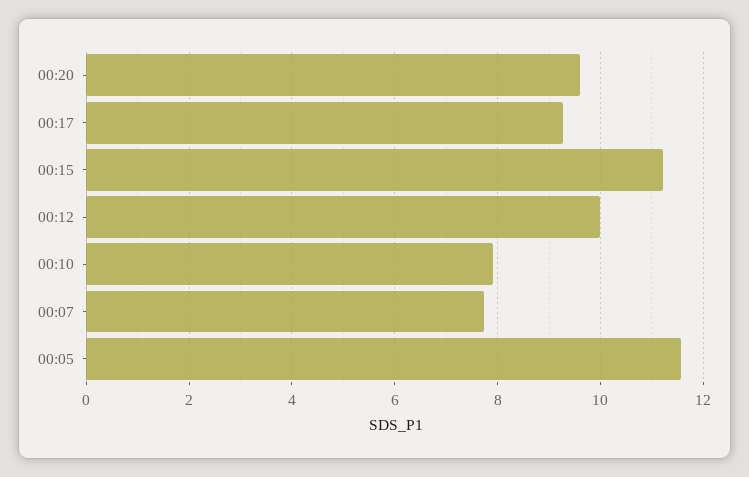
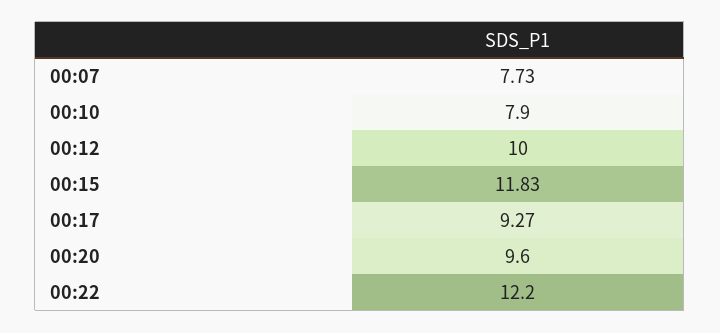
00:15: 11.2 -> 11.83
00:05: 11.6 -> none
00:22: none -> 12.2

